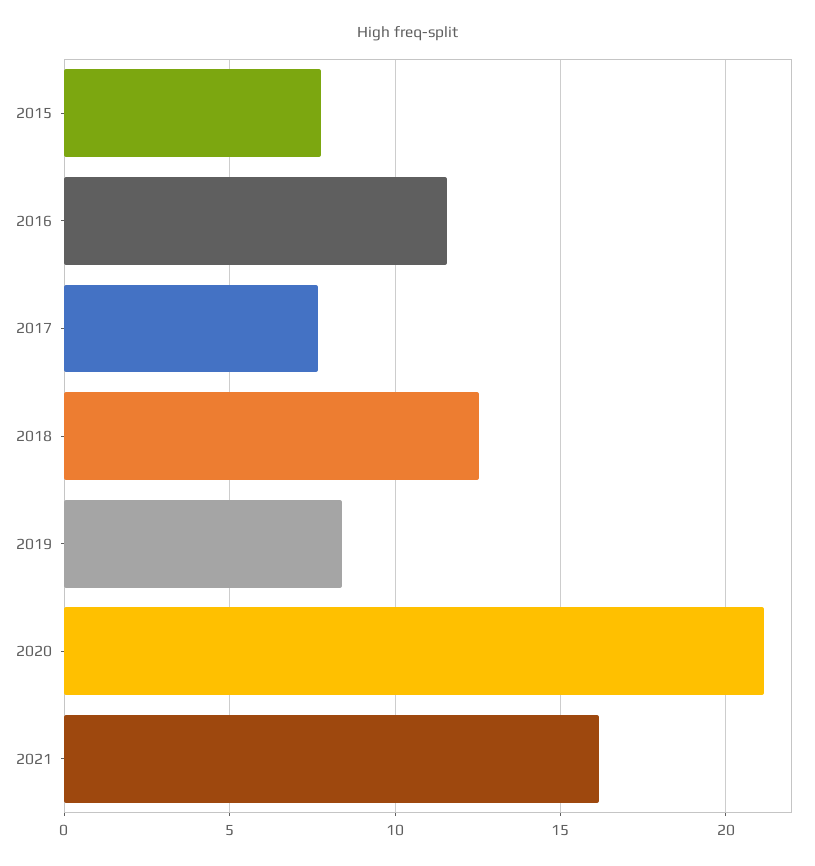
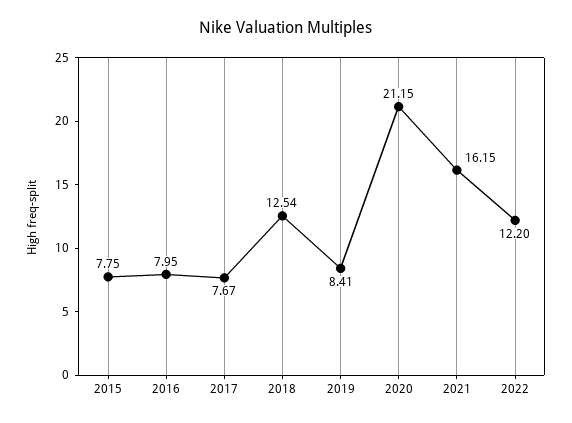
2016: 11.5 -> 7.95
2022: none -> 12.2

